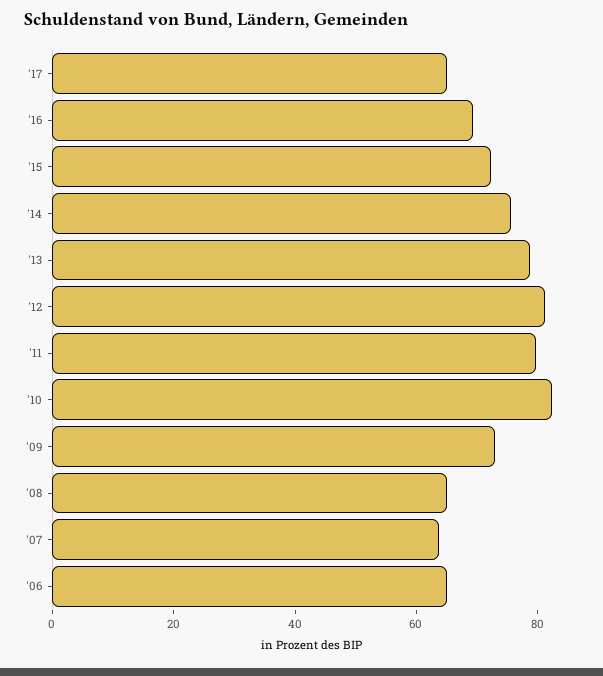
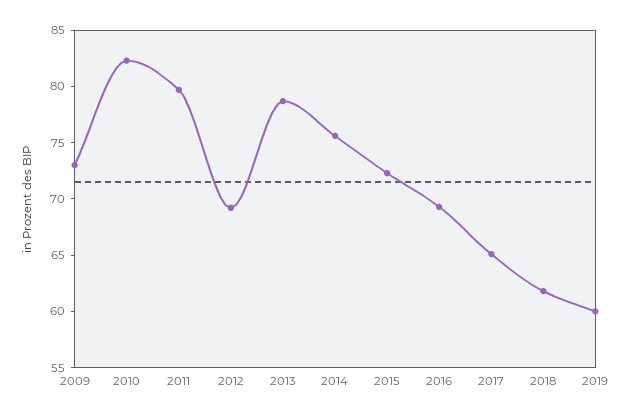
'12: 80 -> 69
'08: 65 -> none
'07: 65 -> none
'06: 65 -> none
2018: none -> 62
2019: none -> 60

